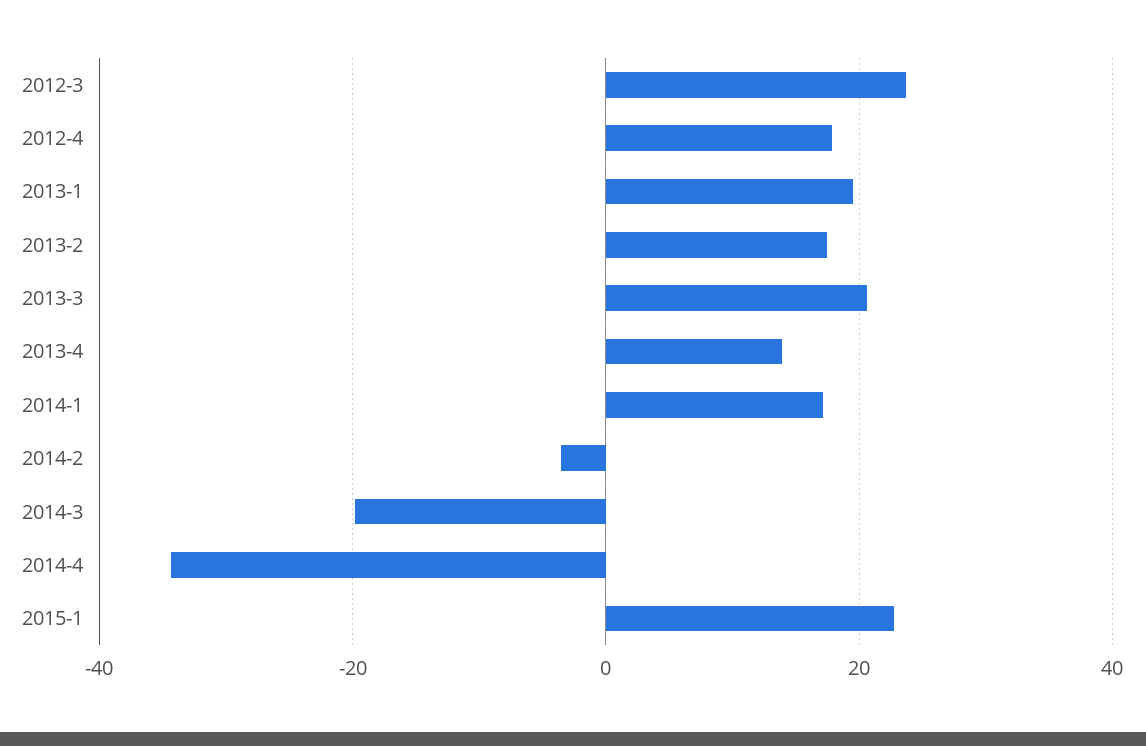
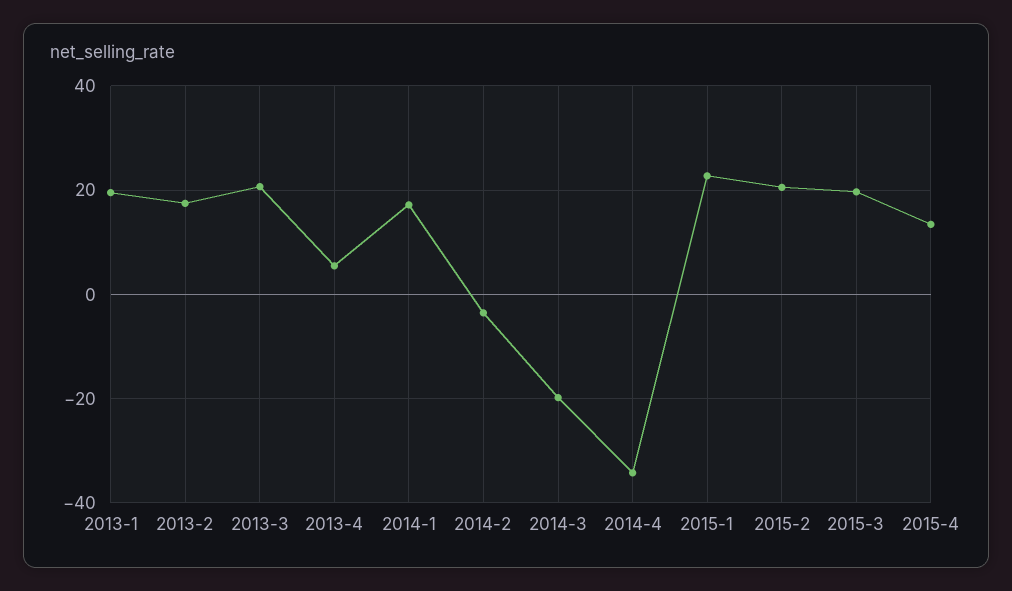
2012-3: 24 -> none
2012-4: 18 -> none
2013-4: 14 -> 6
2015-2: none -> 20
2015-3: none -> 20
2015-4: none -> 14

